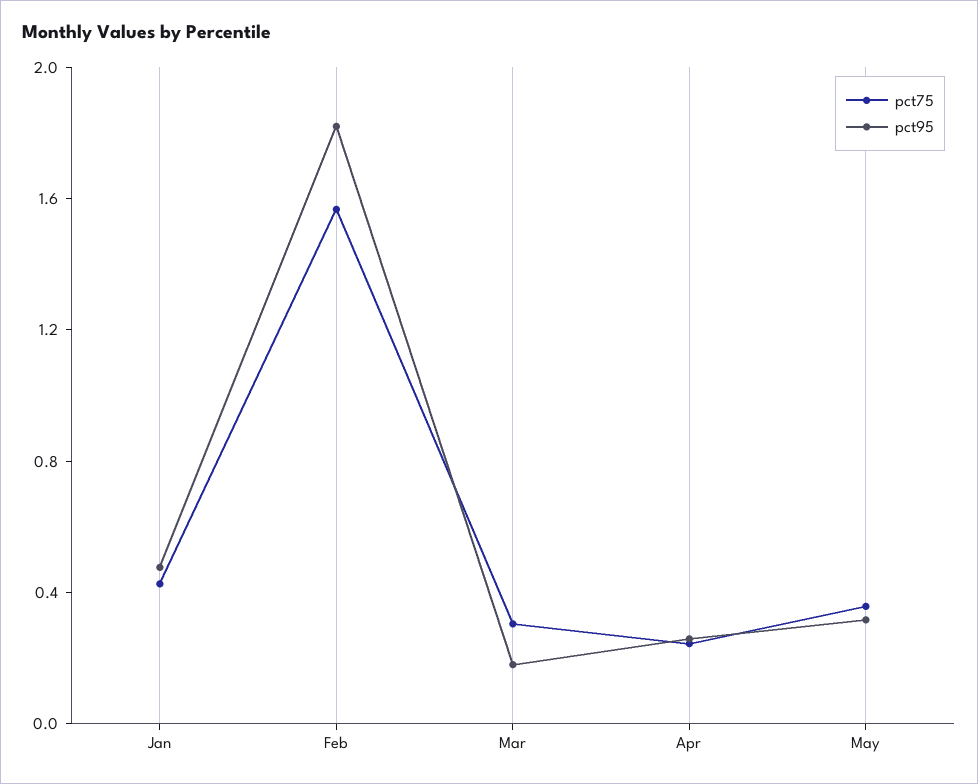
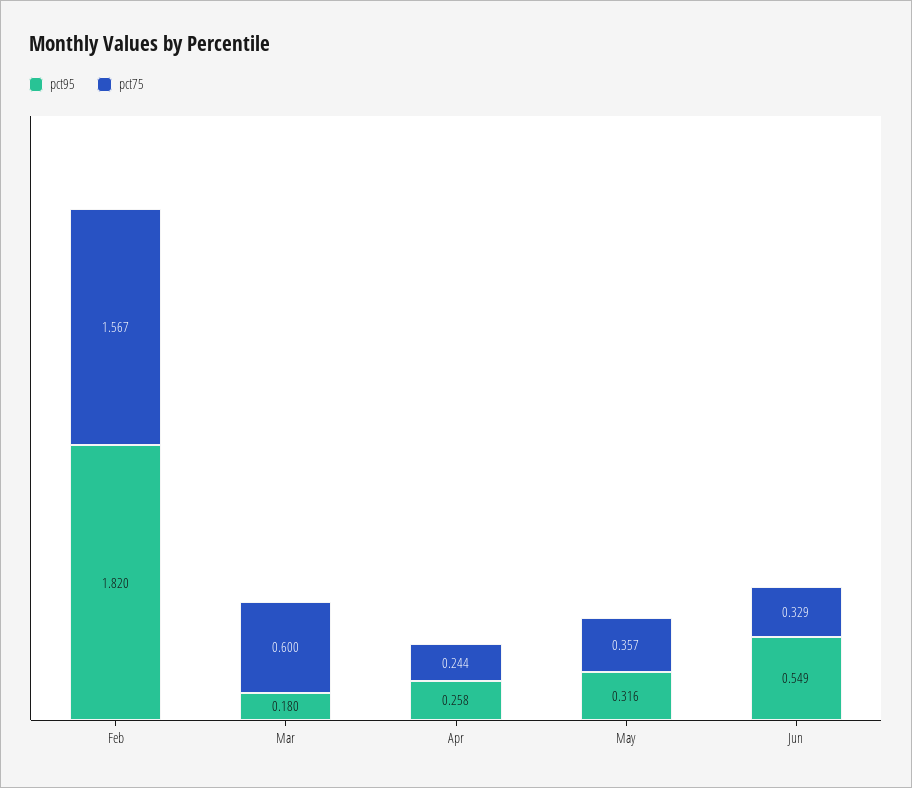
pct75, Jan: 0.4 -> none
pct95, Jan: 0.5 -> none
pct75, Mar: 0.3 -> 0.6
pct95, Jun: none -> 0.549
pct75, Jun: none -> 0.329

